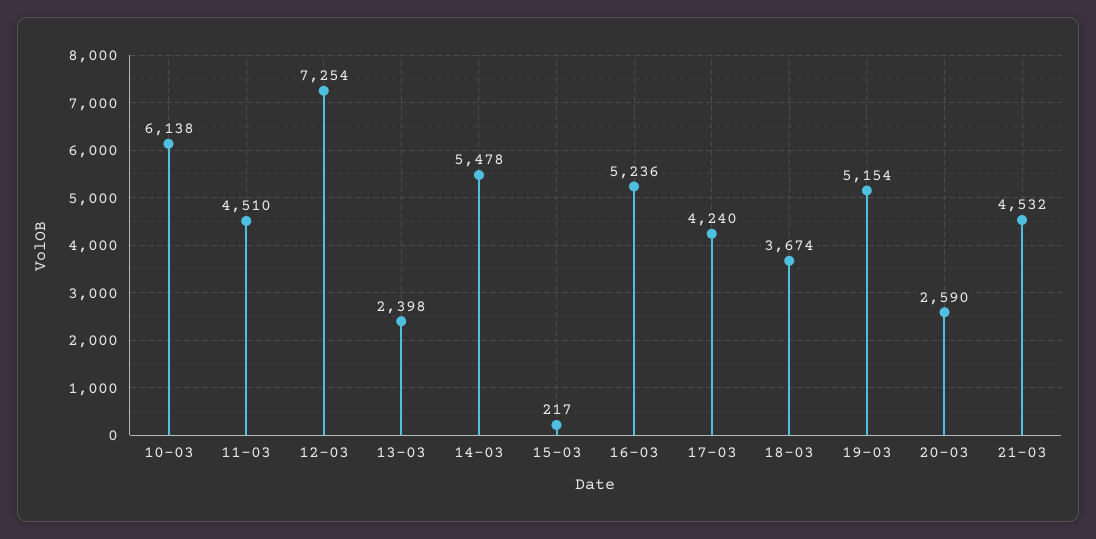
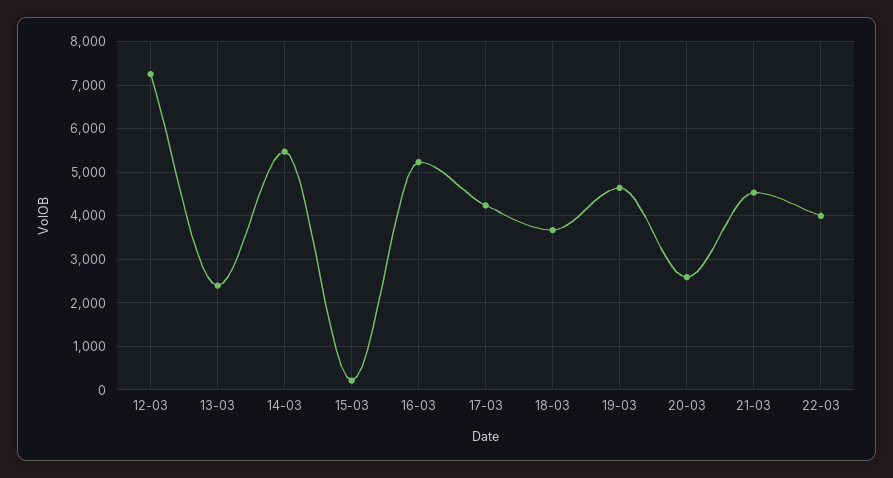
10-03: 6138 -> none
11-03: 4510 -> none
19-03: 5154 -> 4600
22-03: none -> 4000

